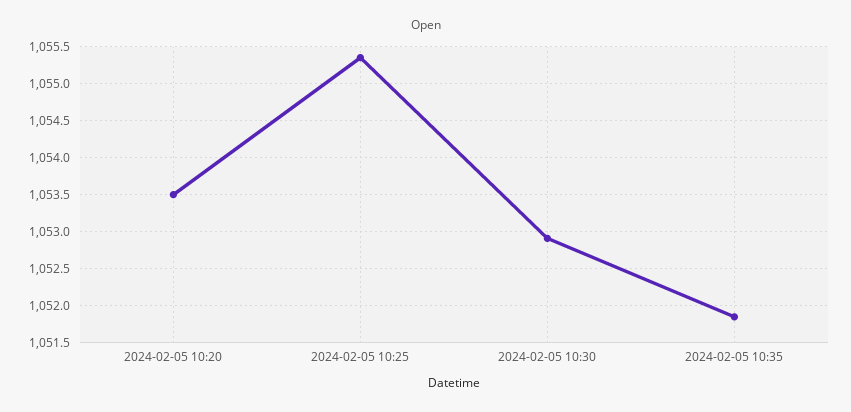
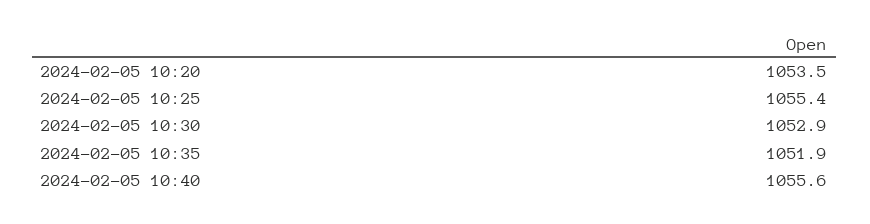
2024-02-05 10:40: none -> 1055.6

